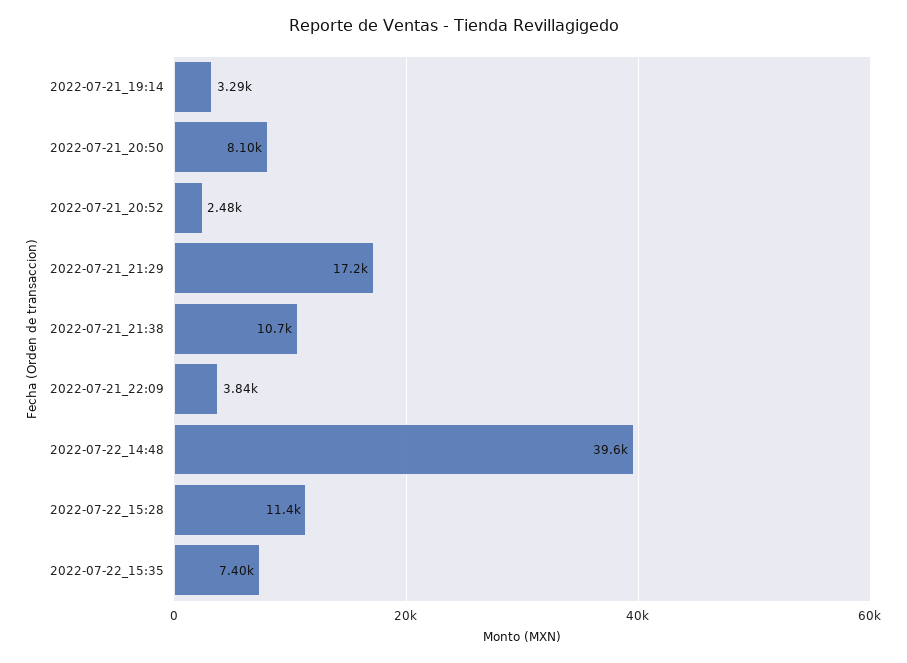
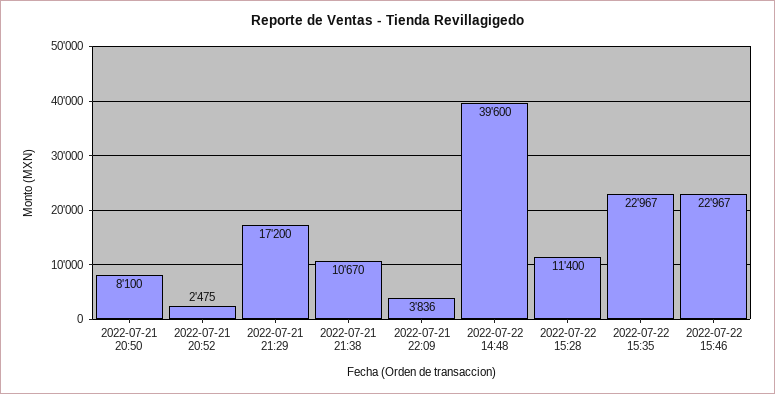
2022-07-21_19:14: 3290 -> none
2022-07-22_15:35: 7400 -> 22967
2022-07-22 15:46: none -> 22967

